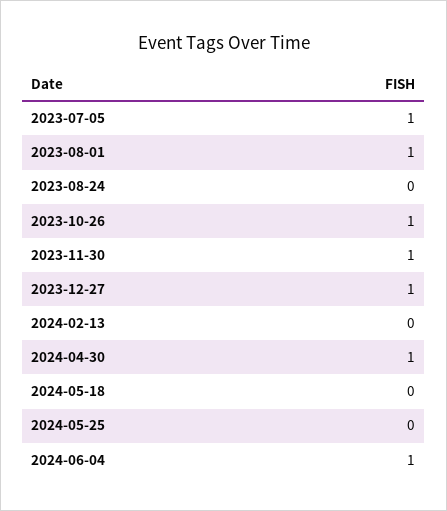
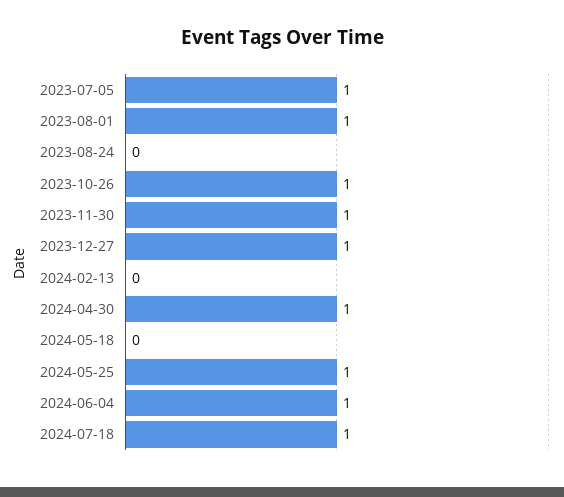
2024-05-25: 0 -> 1
2024-07-18: none -> 1

